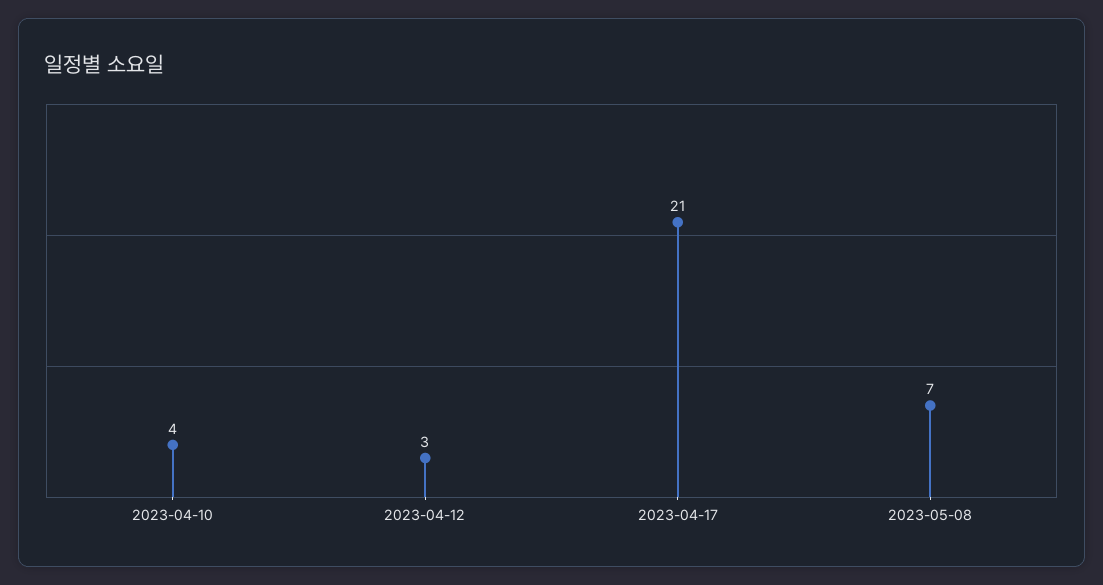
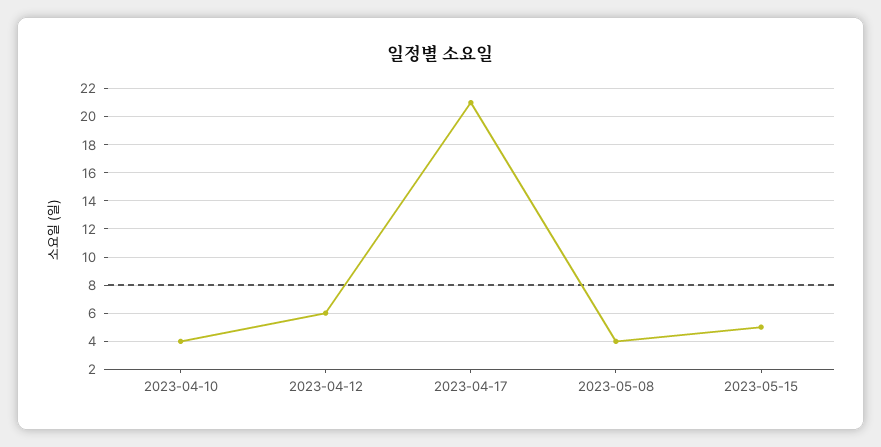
2023-04-12: 3 -> 6
2023-05-08: 7 -> 4
2023-05-15: none -> 5

